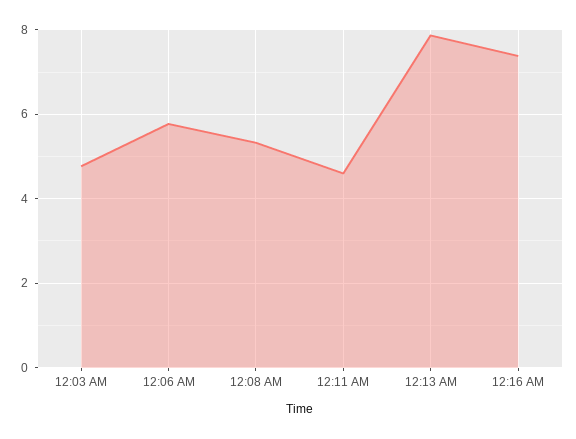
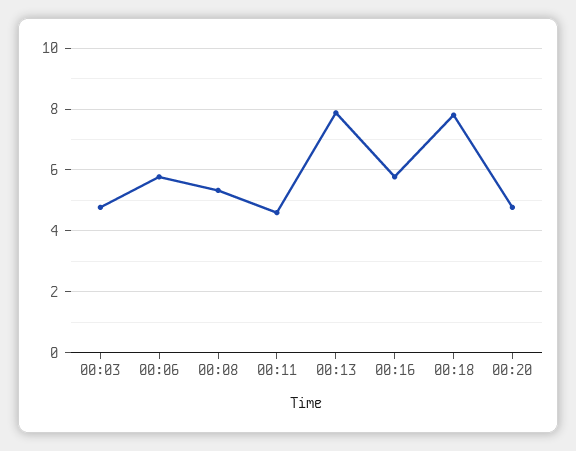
12:16 AM: 7.4 -> 5.8
00:18: none -> 7.8
00:20: none -> 4.8

